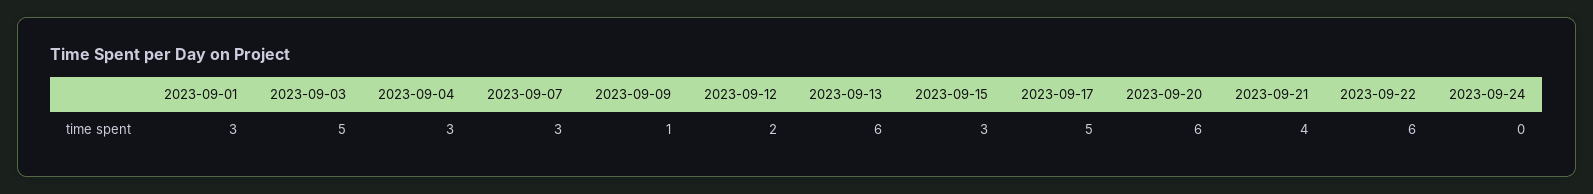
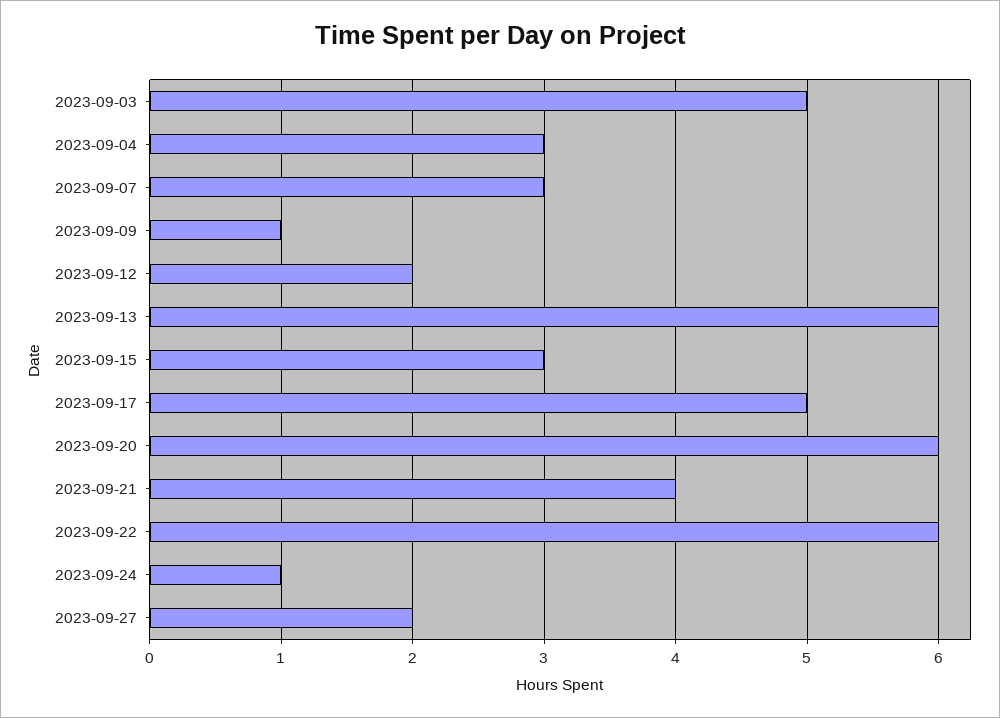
2023-09-01: 3 -> none
2023-09-24: 0 -> 1
2023-09-27: none -> 2

